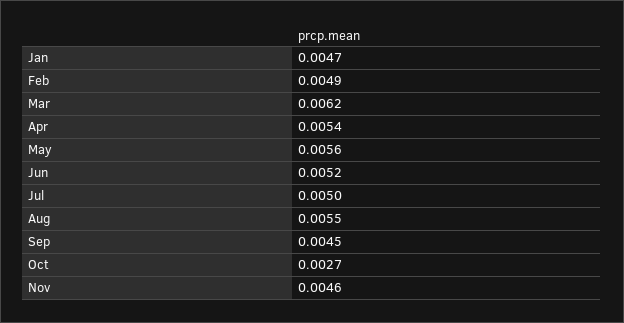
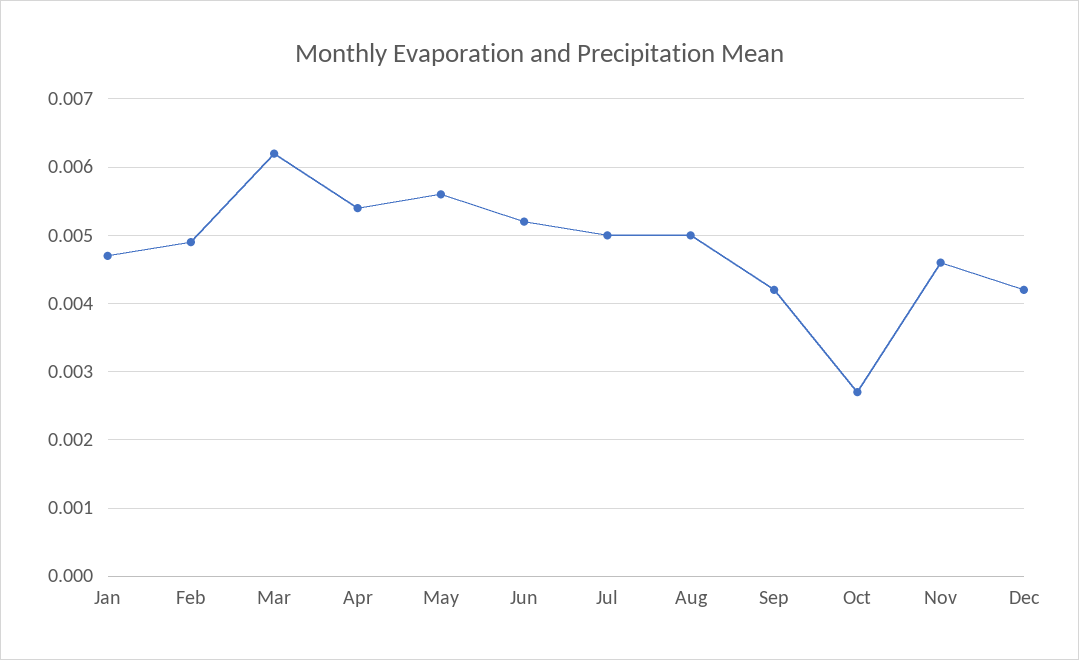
Aug: 0.0055 -> 0.005
Sep: 0.0045 -> 0.0042
Dec: none -> 0.0042

